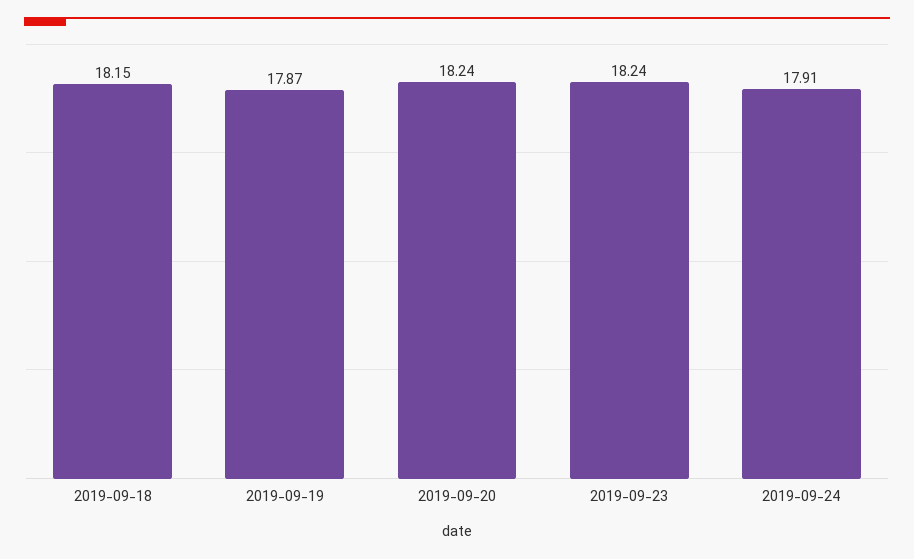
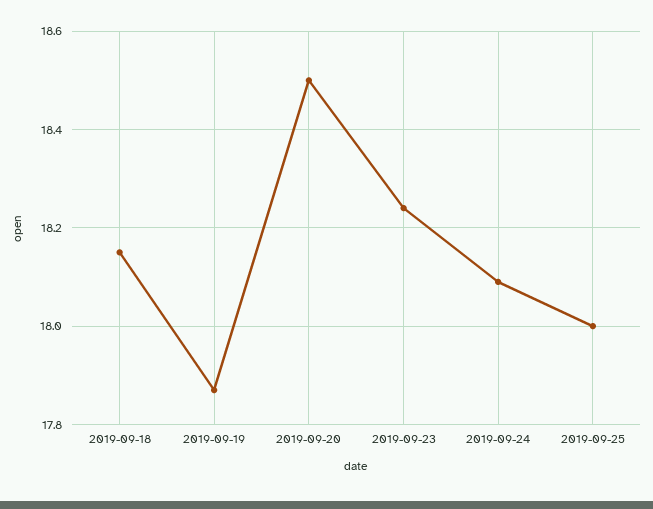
2019-09-20: 18.24 -> 18.5
2019-09-24: 17.91 -> 18.1
2019-09-25: none -> 18

